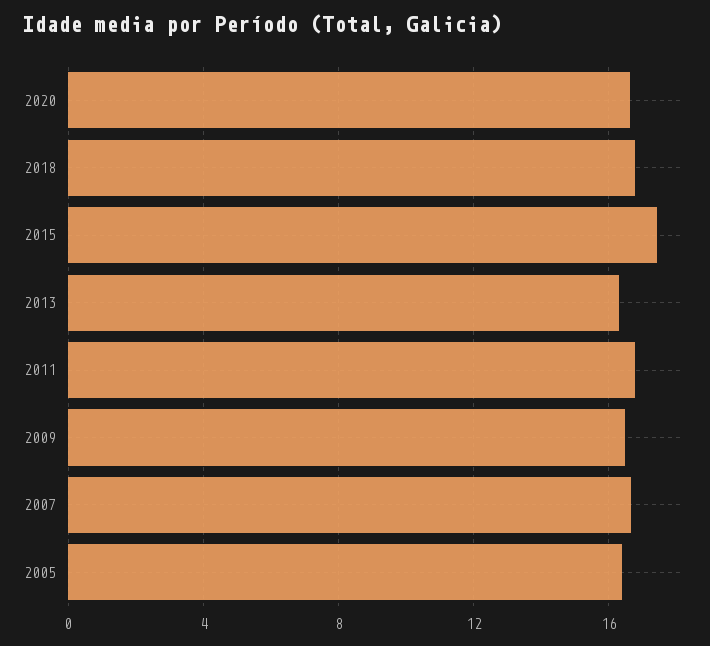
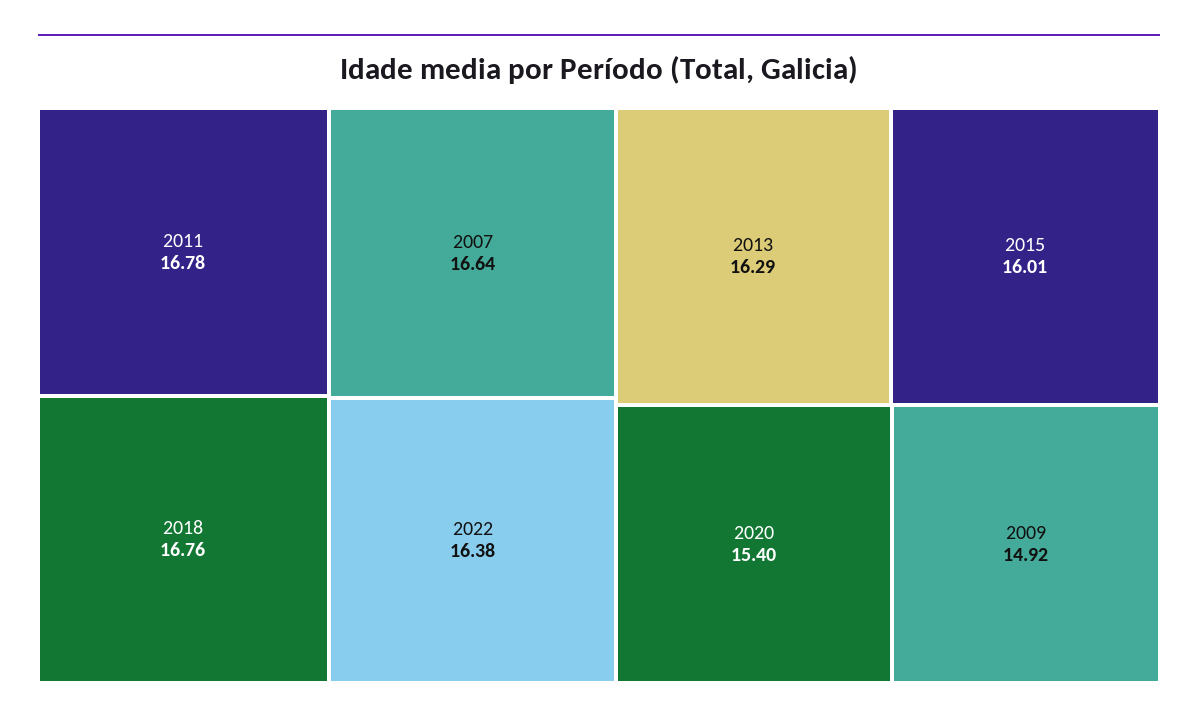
2020: 16.5 -> 15.4
2015: 17.5 -> 16.01
2009: 16.5 -> 14.92
2005: 16.5 -> none
2022: none -> 16.38

